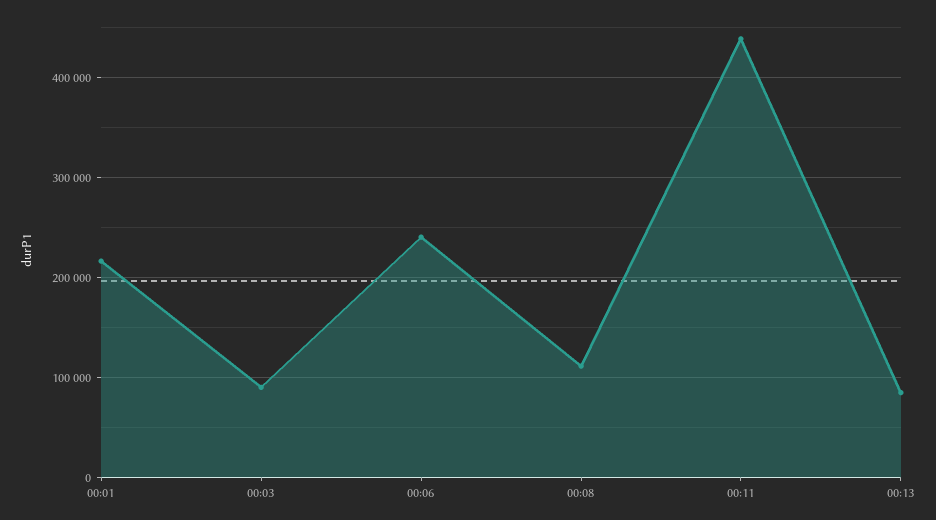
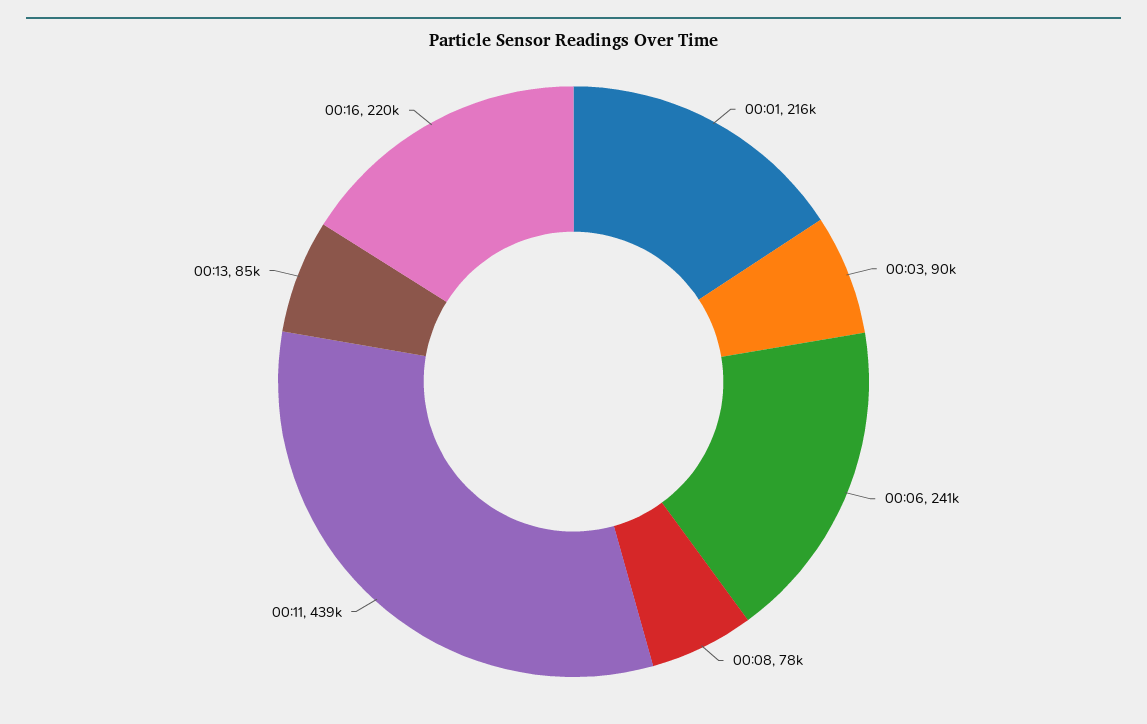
00:08: 110000 -> 78000
00:16: none -> 220000

